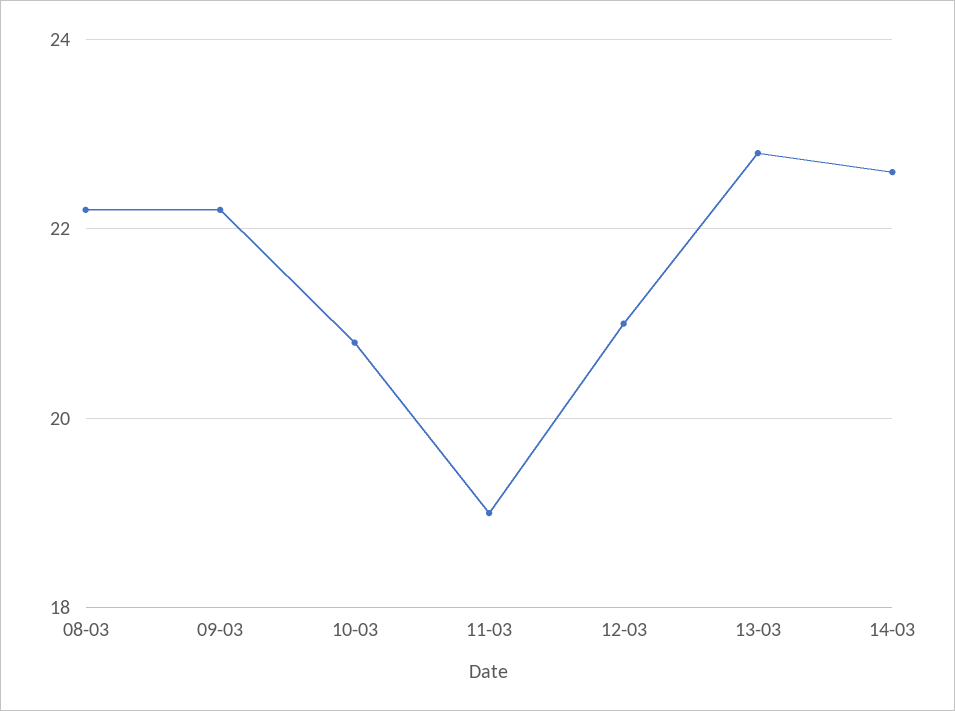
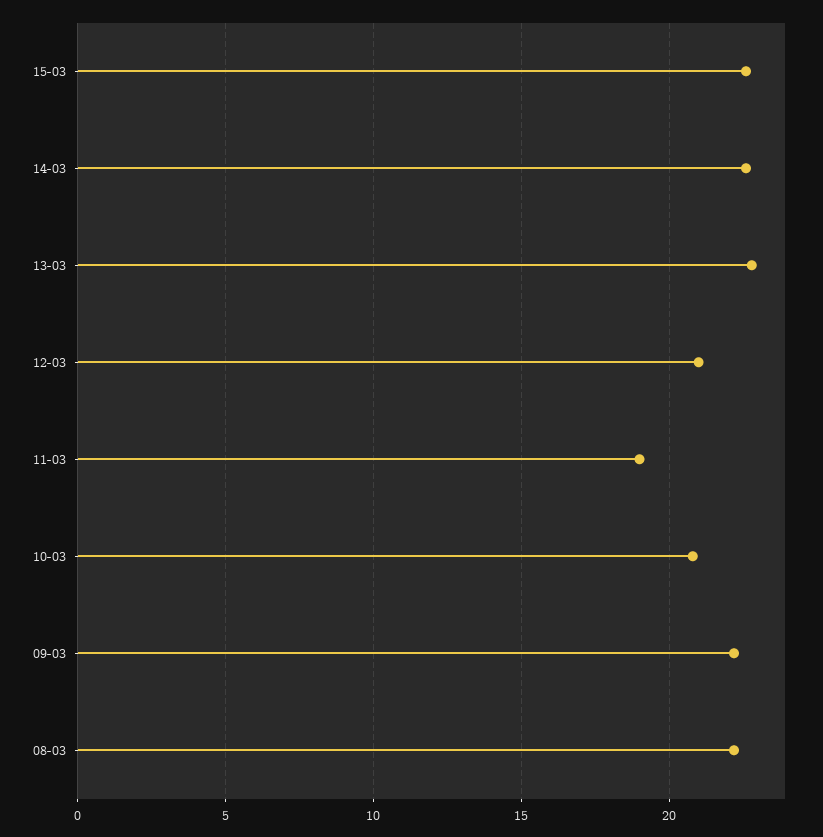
15-03: none -> 22.5

